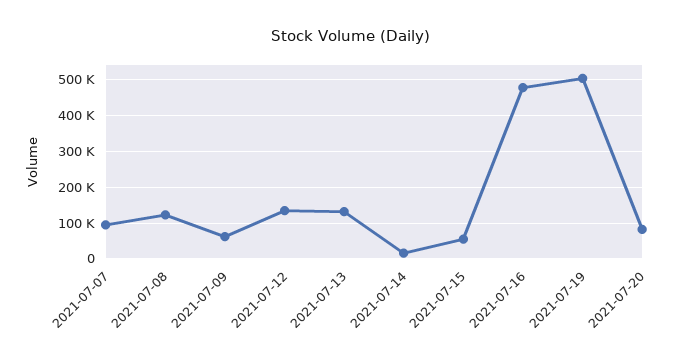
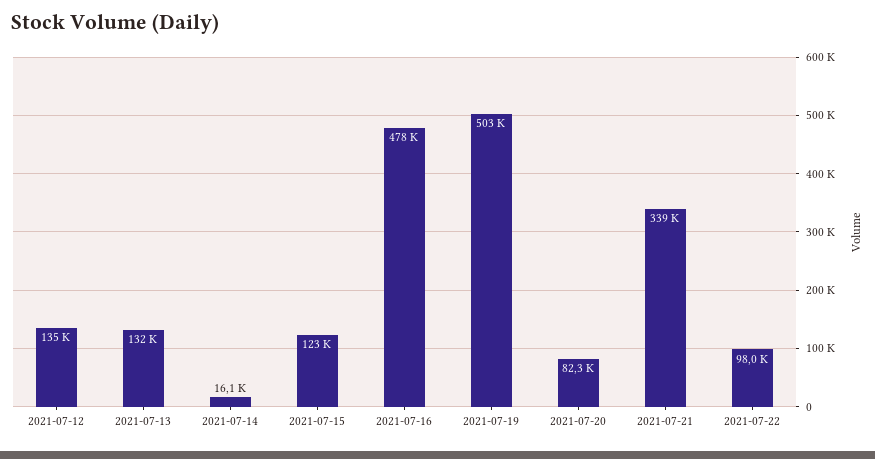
2021-07-07: 100000 -> none
2021-07-08: 120000 -> none
2021-07-09: 60000 -> none
2021-07-15: 60000 -> 123000
2021-07-21: none -> 339000
2021-07-22: none -> 98000

